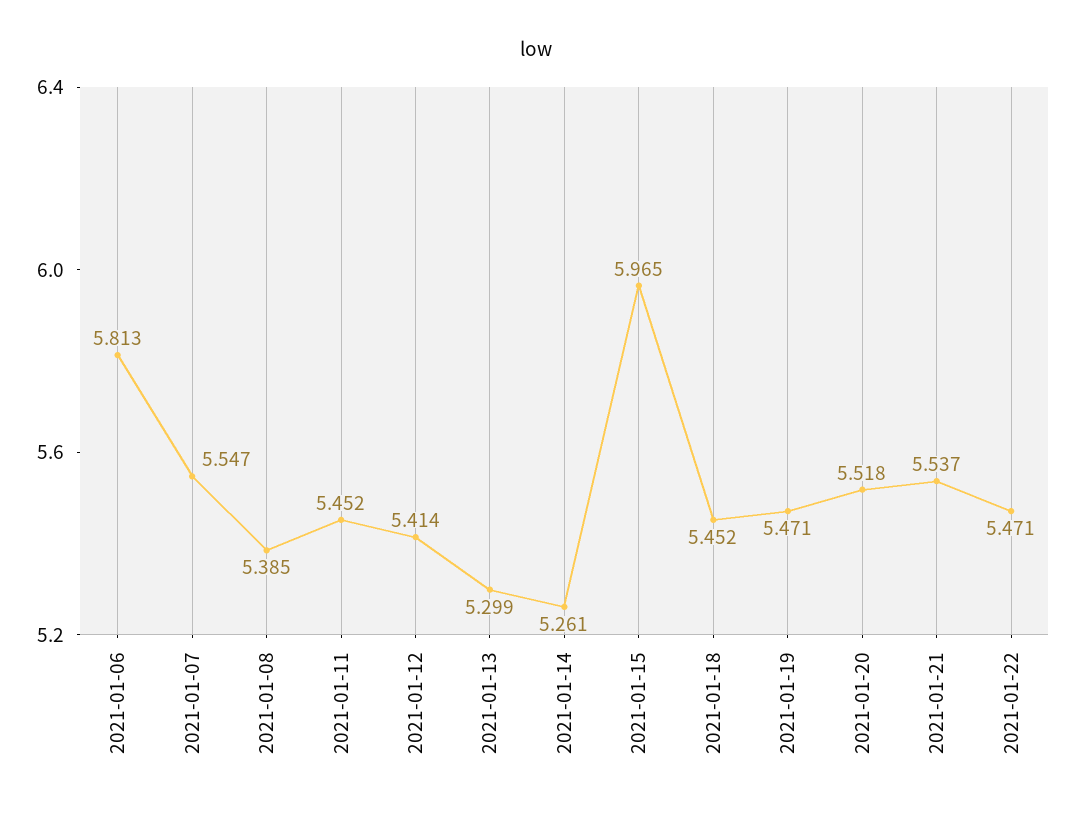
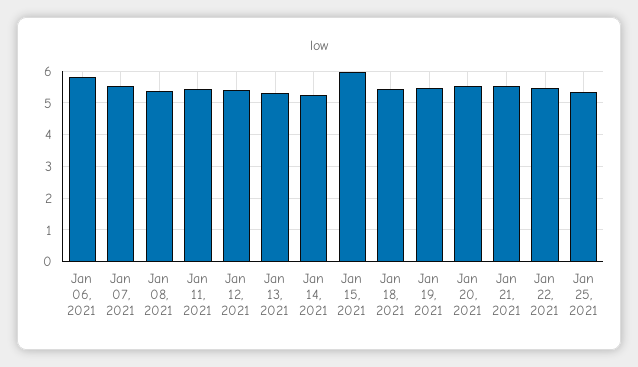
Jan 25, 2021: none -> 5.4

